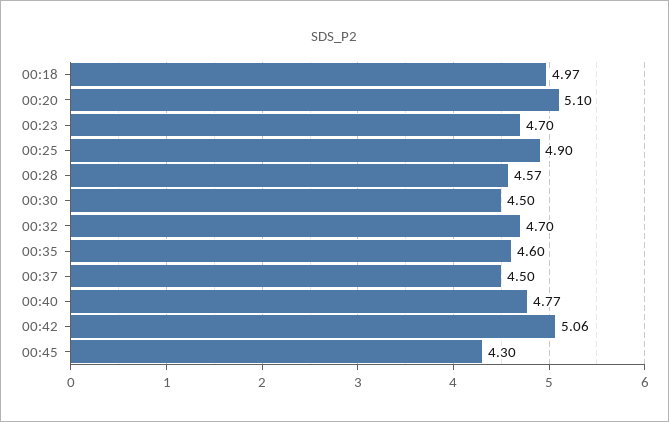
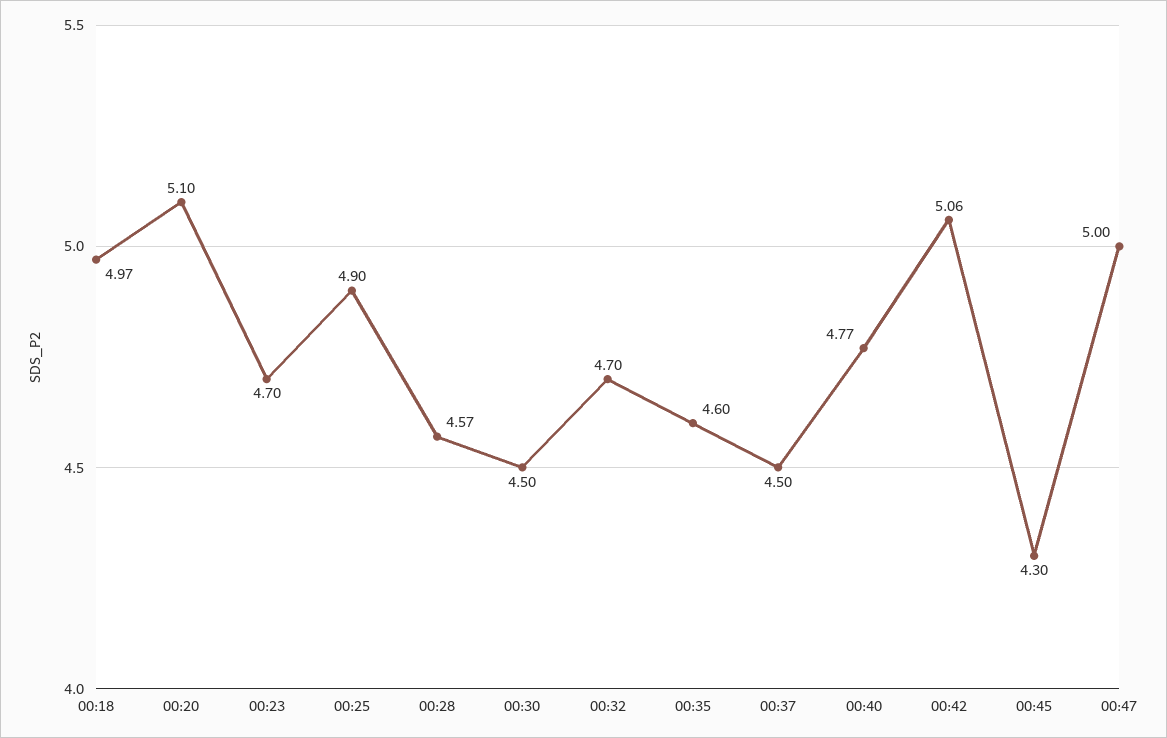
00:47: none -> 5

